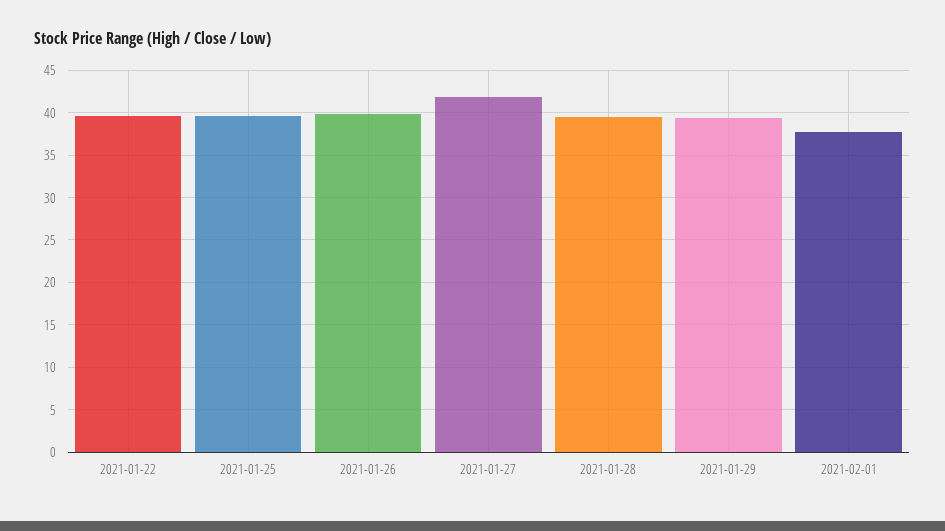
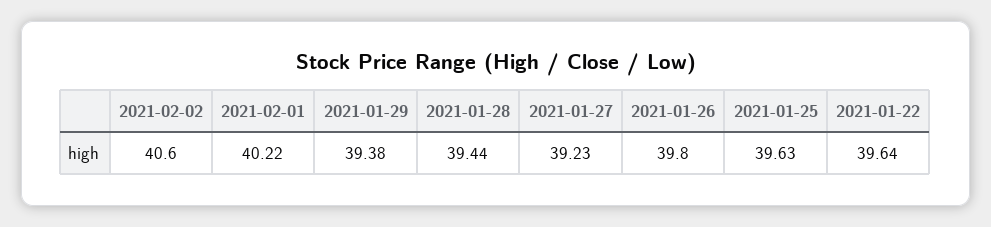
2021-01-27: 42 -> 39.23
2021-02-01: 38 -> 40.22
2021-02-02: none -> 40.6

